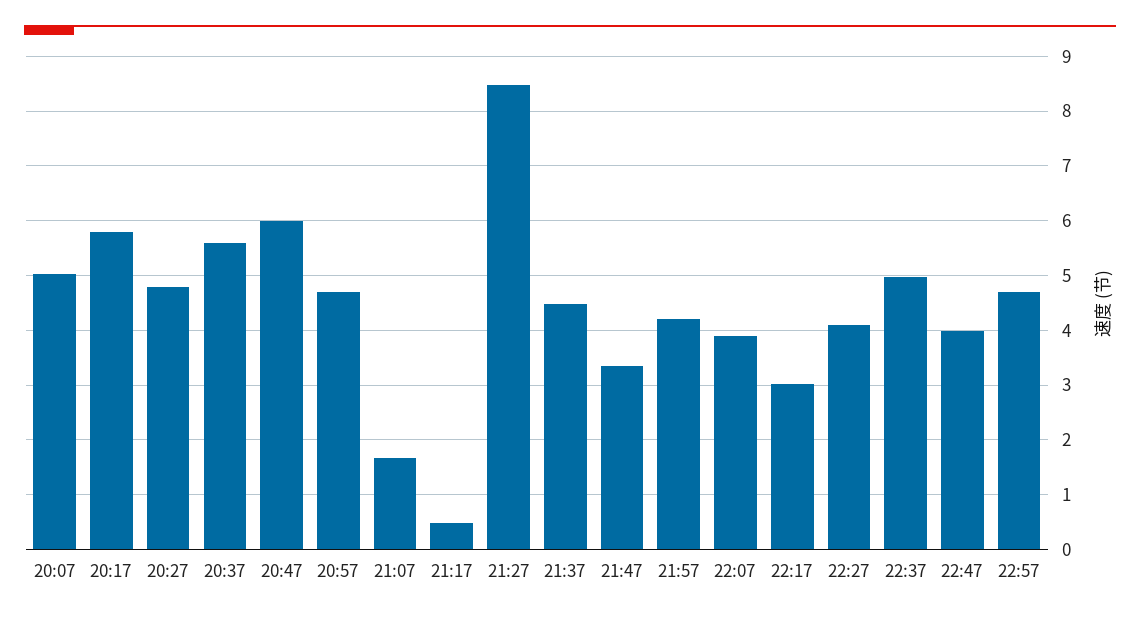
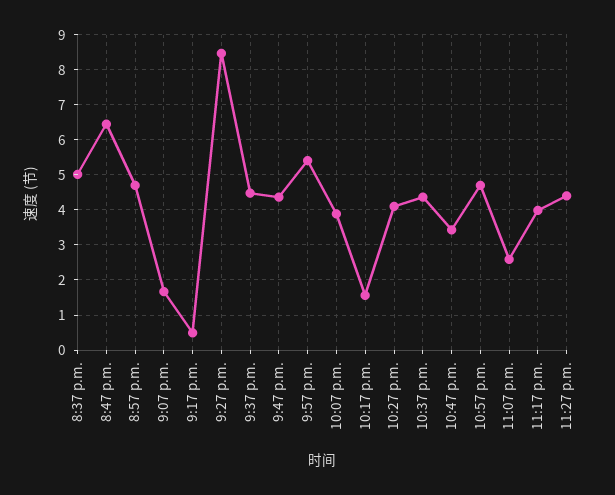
20:07: 5 -> none
20:17: 5.8 -> none
20:27: 4.8 -> none
20:37: 5.6 -> 5
20:47: 6 -> 6.4
21:47: 3.4 -> 4.4
21:57: 4.2 -> 5.4
22:17: 3 -> 1.6
22:37: 5 -> 4.4
22:47: 4 -> 3.4
11:07 p.m.: none -> 2.6
11:17 p.m.: none -> 4
11:27 p.m.: none -> 4.4

